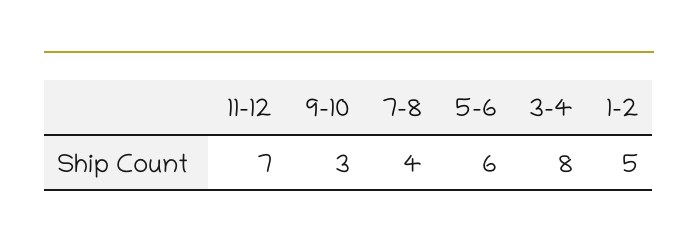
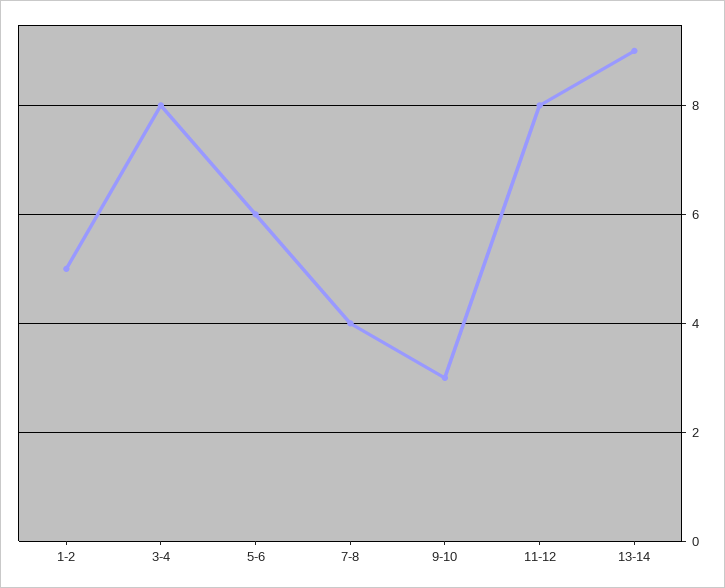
11-12: 7 -> 8
13-14: none -> 9

